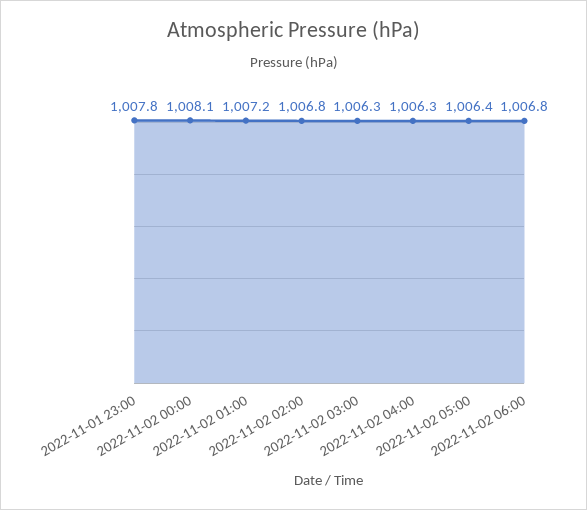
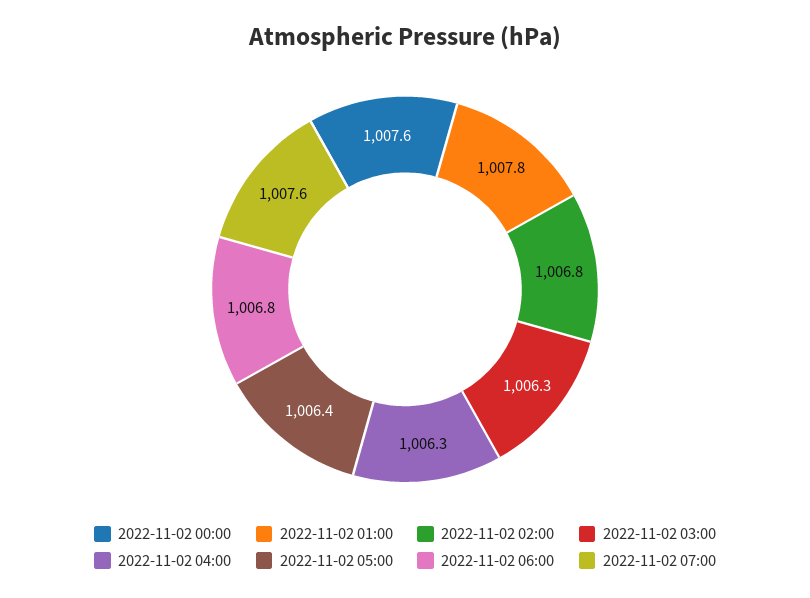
2022-11-01 23:00: 1007.8 -> none
2022-11-02 00:00: 1008.1 -> 1007.6
2022-11-02 01:00: 1007.2 -> 1007.8
2022-11-02 07:00: none -> 1007.6

